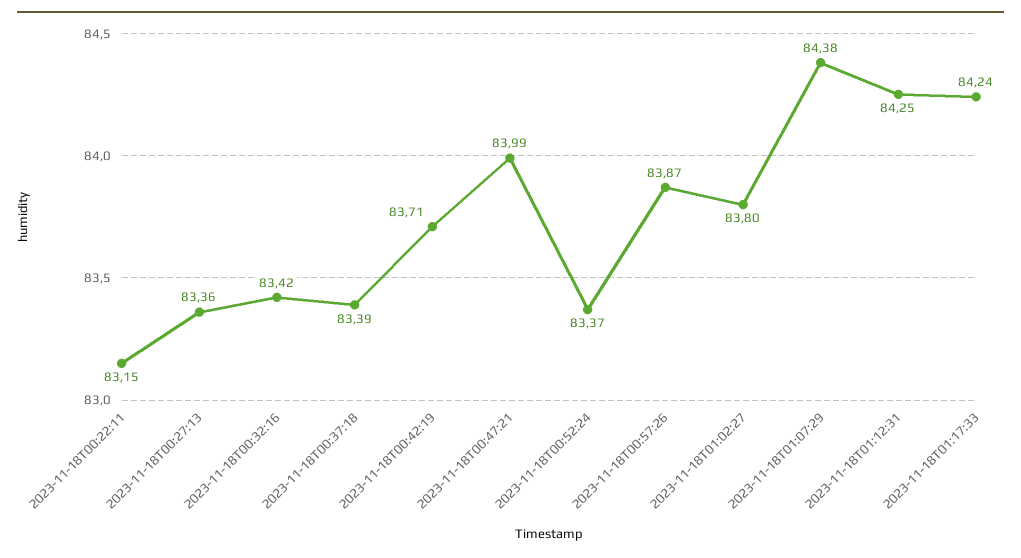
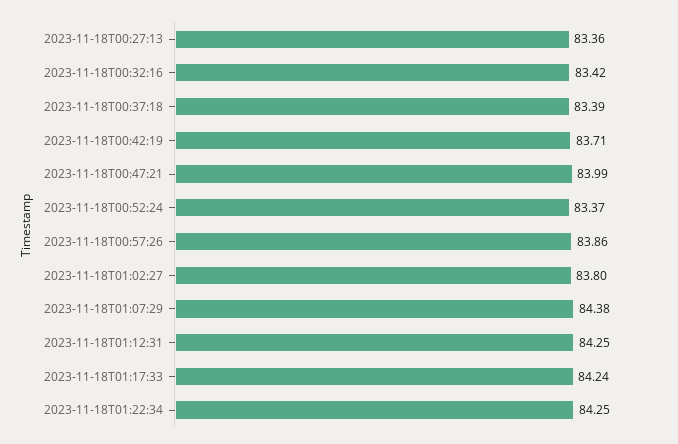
2023-11-18T00:22:11: 83.15 -> none
2023-11-18T00:57:26: 83.87 -> 83.86
2023-11-18T01:22:34: none -> 84.25

